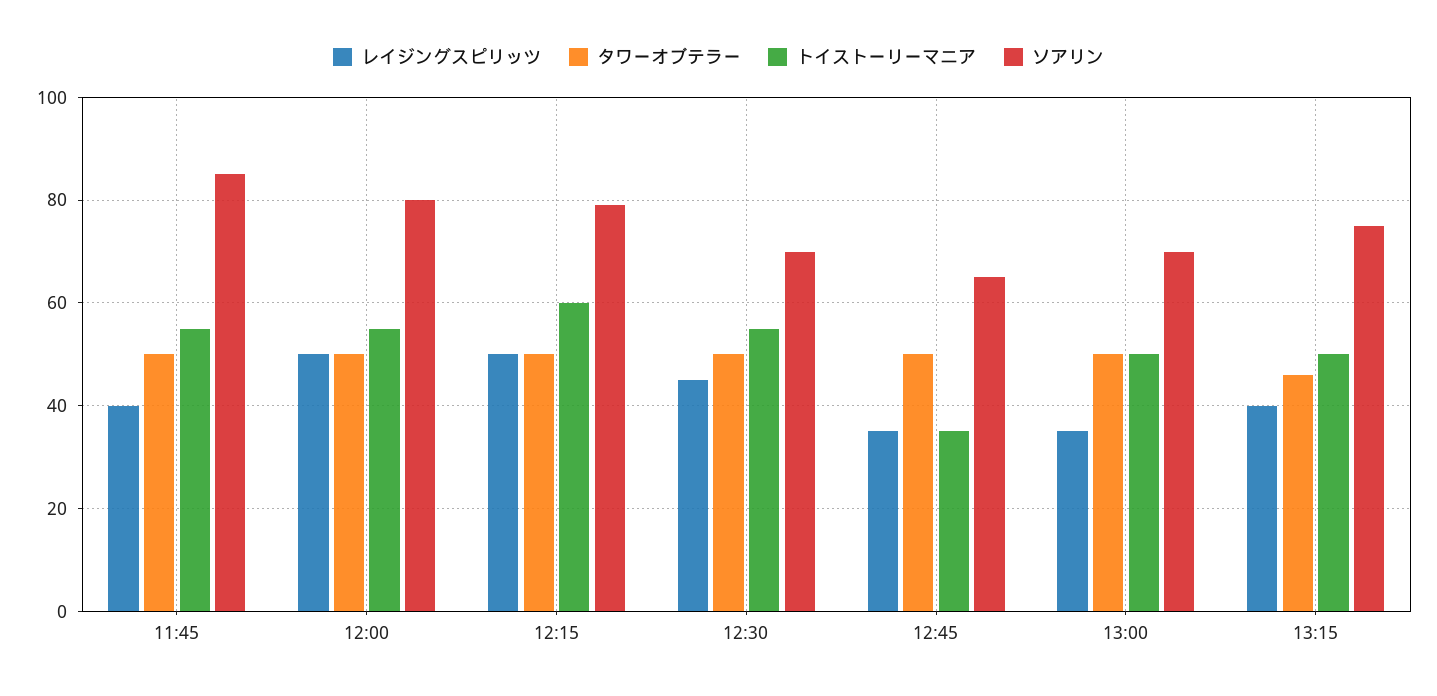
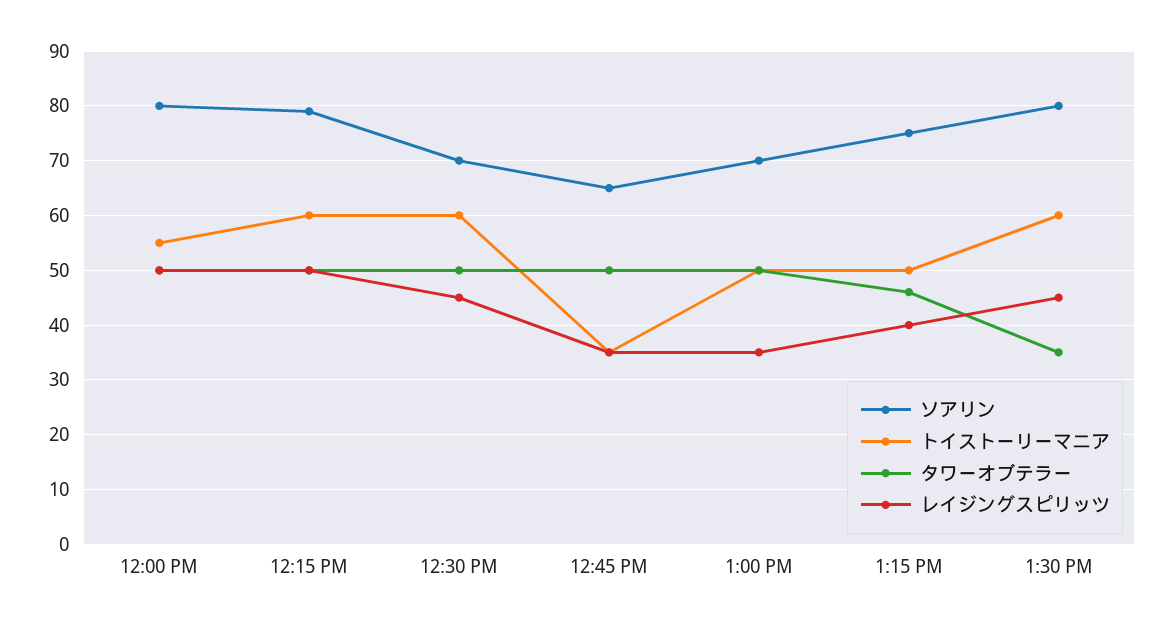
レイジングスピリッツ, 11:45: 40 -> none
タワーオブテラー, 11:45: 50 -> none
トイストーリーマニア, 11:45: 55 -> none
ソアリン, 11:45: 85 -> none
トイストーリーマニア, 12:30: 55 -> 60
ソアリン, 1:30 PM: none -> 80
トイストーリーマニア, 1:30 PM: none -> 60
タワーオブテラー, 1:30 PM: none -> 35
レイジングスピリッツ, 1:30 PM: none -> 45

